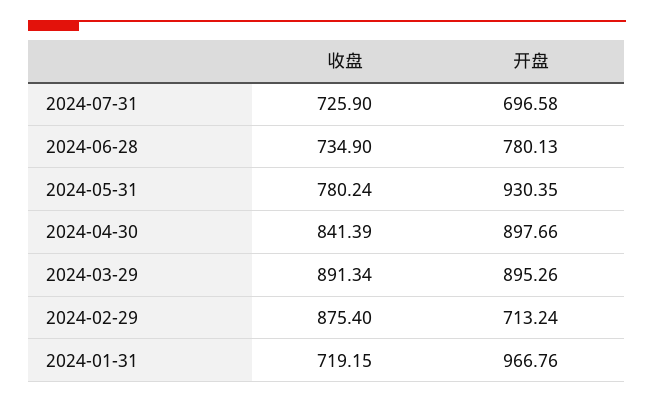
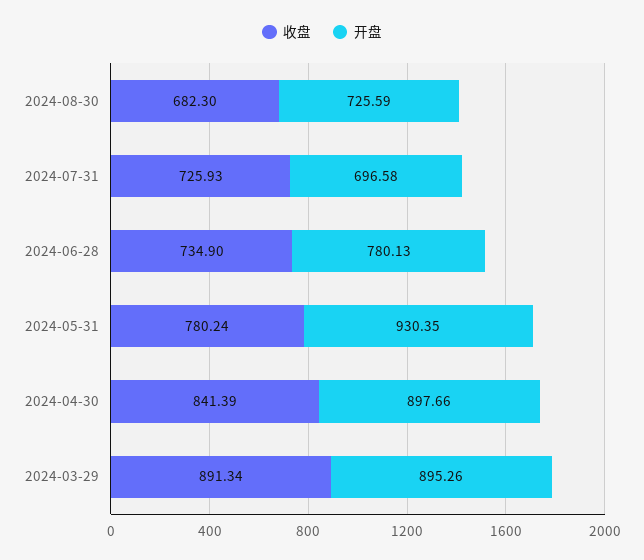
收盘, 2024-07-31: 725.9 -> 725.93
收盘, 2024-02-29: 875.4 -> none
开盘, 2024-02-29: 713.24 -> none
收盘, 2024-01-31: 719.15 -> none
开盘, 2024-01-31: 966.76 -> none
收盘, 2024-08-30: none -> 682.3
开盘, 2024-08-30: none -> 725.59

